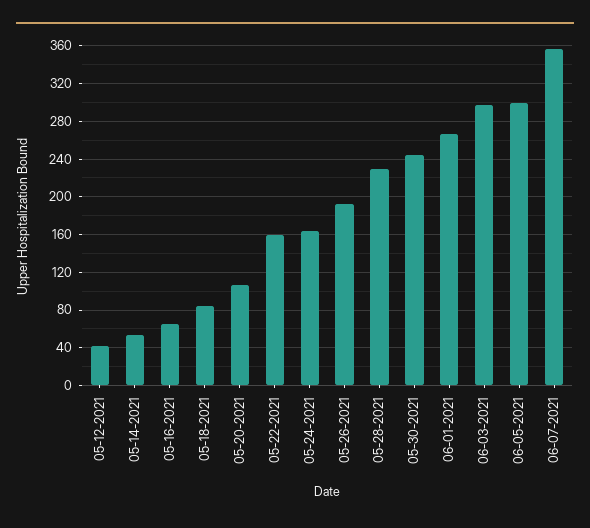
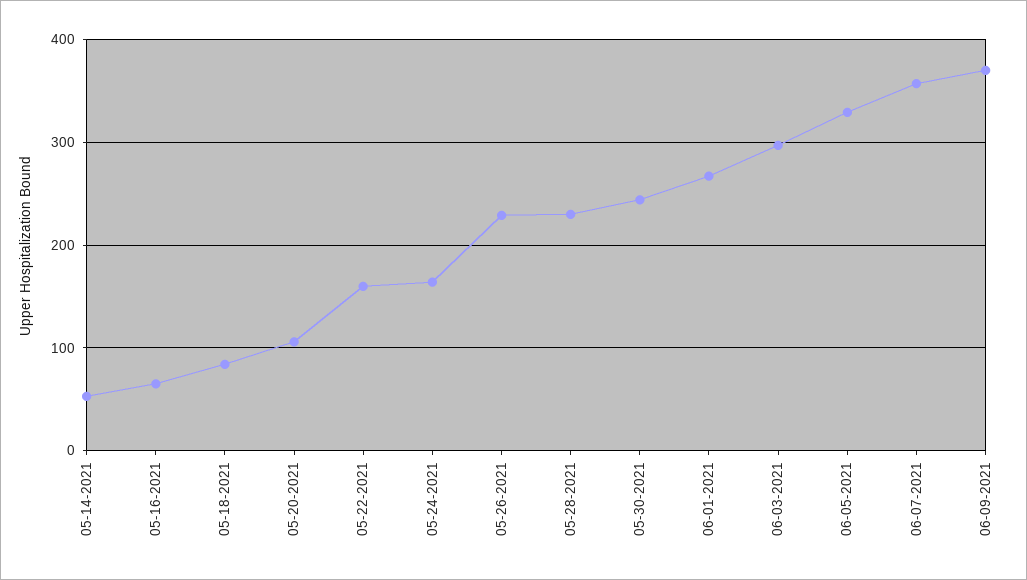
05-12-2021: 40 -> none
05-26-2021: 190 -> 230
06-05-2021: 300 -> 330
06-09-2021: none -> 370

